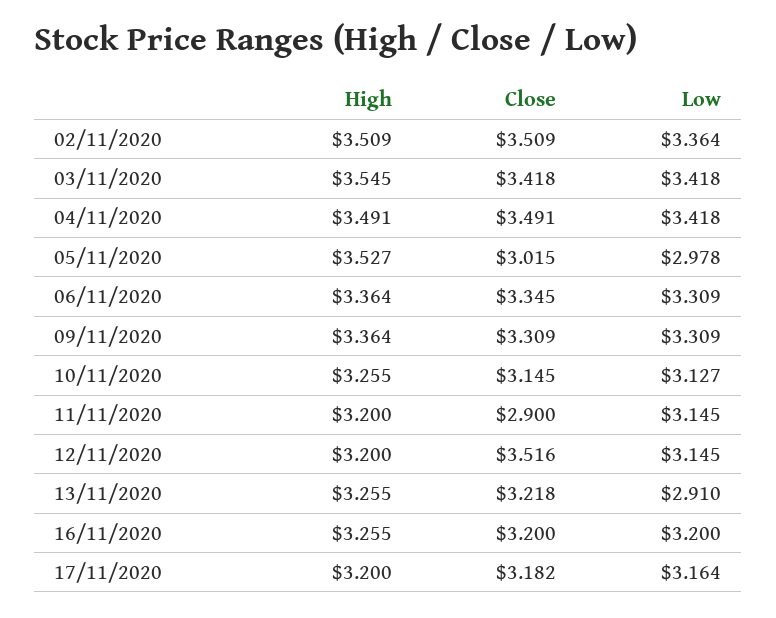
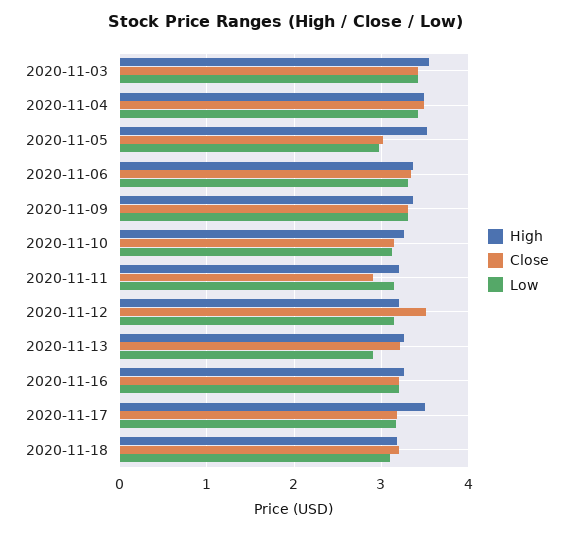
High, 02/11/2020: 3.509 -> none
Close, 02/11/2020: 3.509 -> none
Low, 02/11/2020: 3.364 -> none
High, 17/11/2020: 3.2 -> 3.5
High, 2020-11-18: none -> 3.2
Close, 2020-11-18: none -> 3.2
Low, 2020-11-18: none -> 3.1

